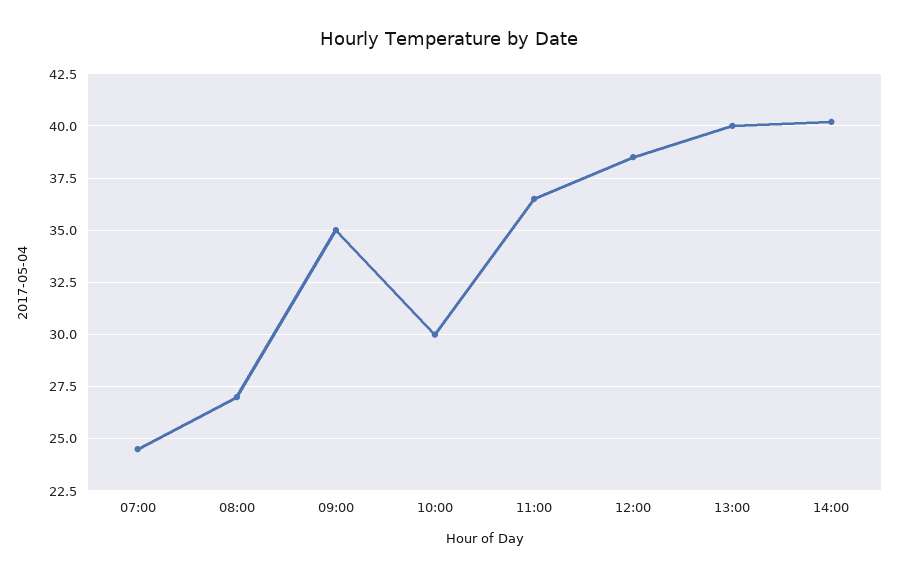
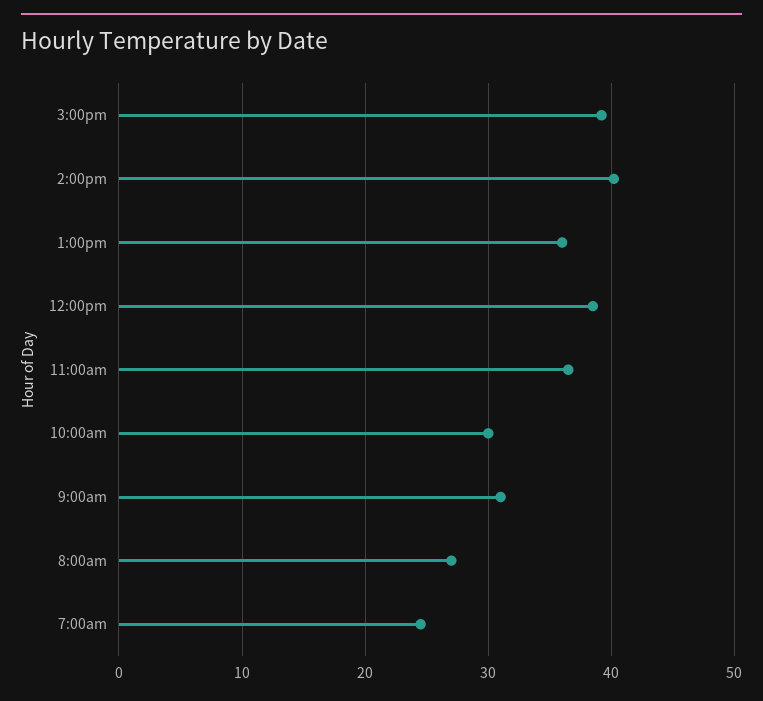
09:00: 35 -> 31
13:00: 40 -> 36
3:00pm: none -> 39

